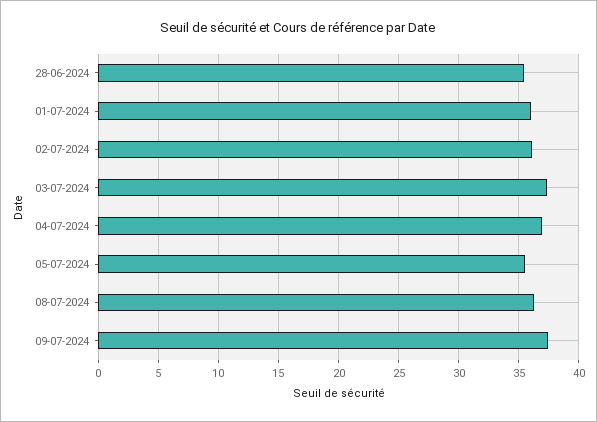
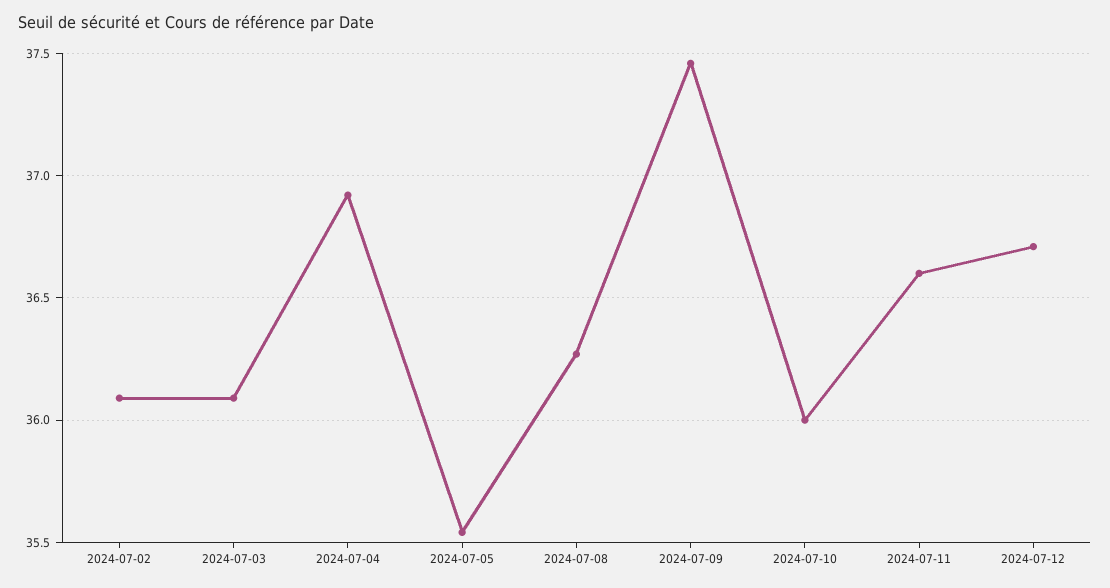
28-06-2024: 35.5 -> none
01-07-2024: 36 -> none
03-07-2024: 37.5 -> 36.1
2024-07-10: none -> 36
2024-07-11: none -> 36.6
2024-07-12: none -> 36.7

